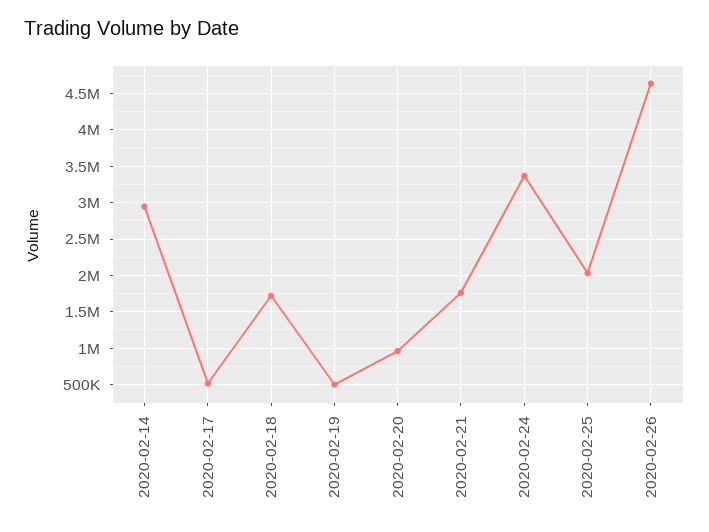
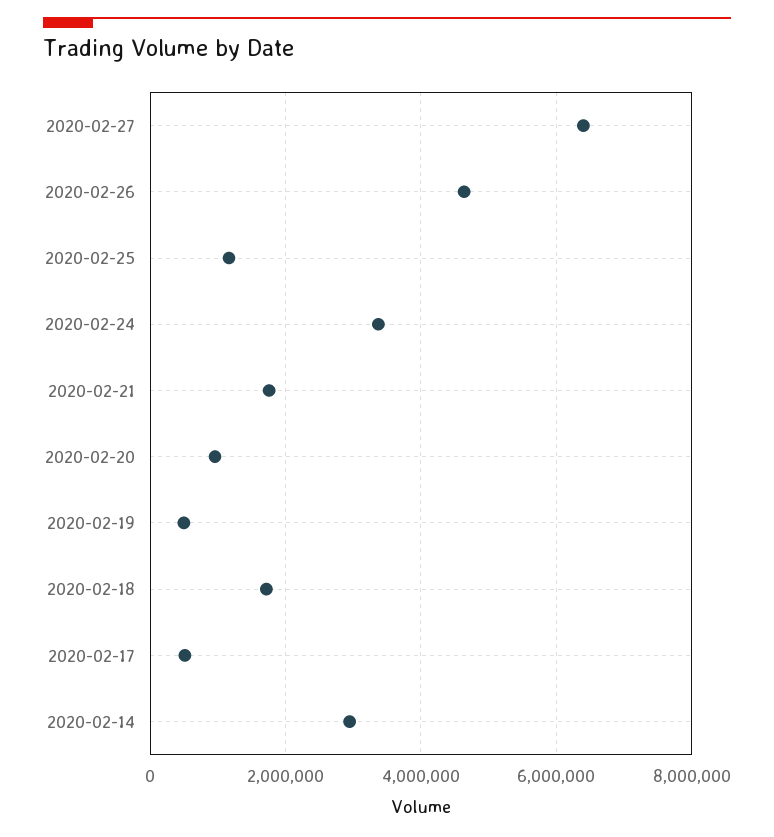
2020-02-25: 2000000 -> 1200000
2020-02-27: none -> 6400000

